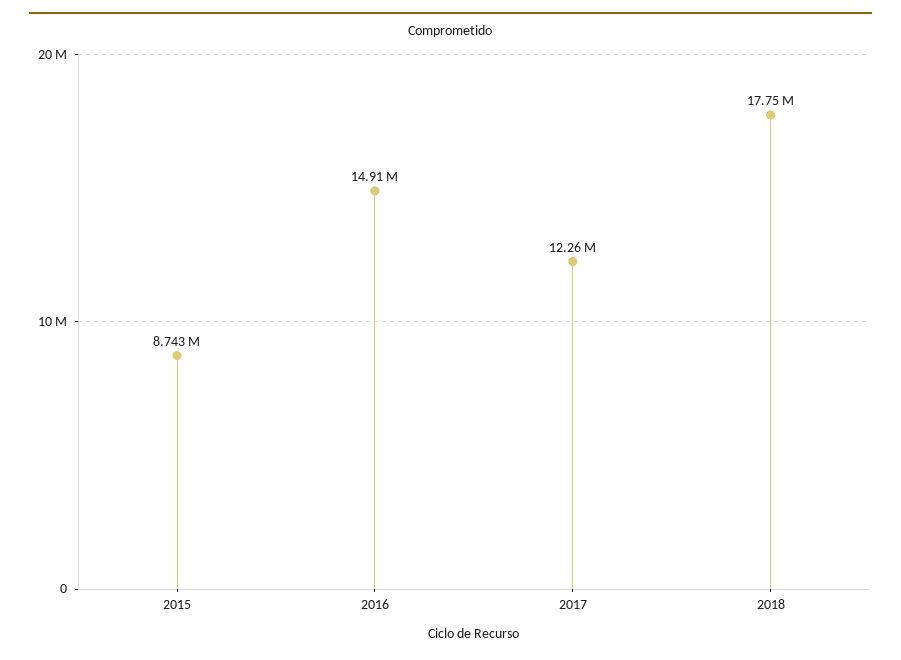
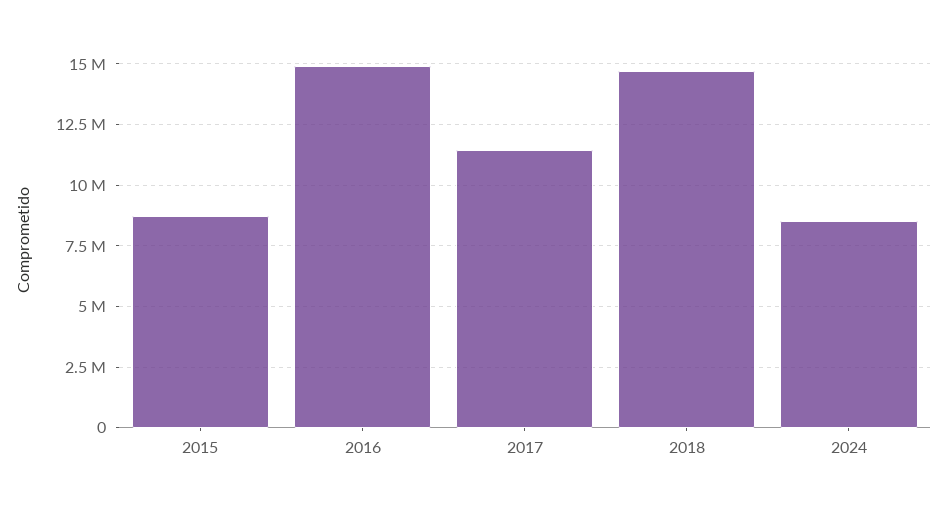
2017: 12260000 -> 11500000
2018: 17750000 -> 14750000
2024: none -> 8500000

